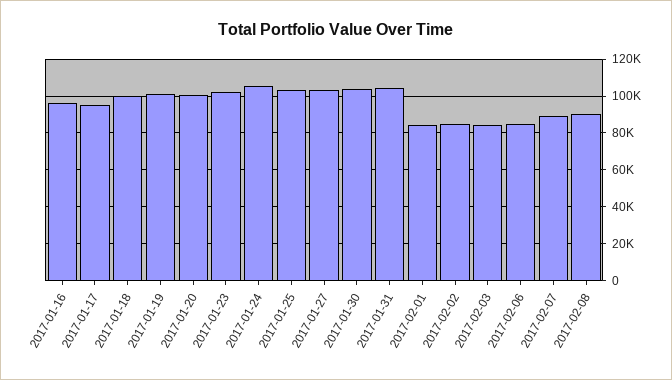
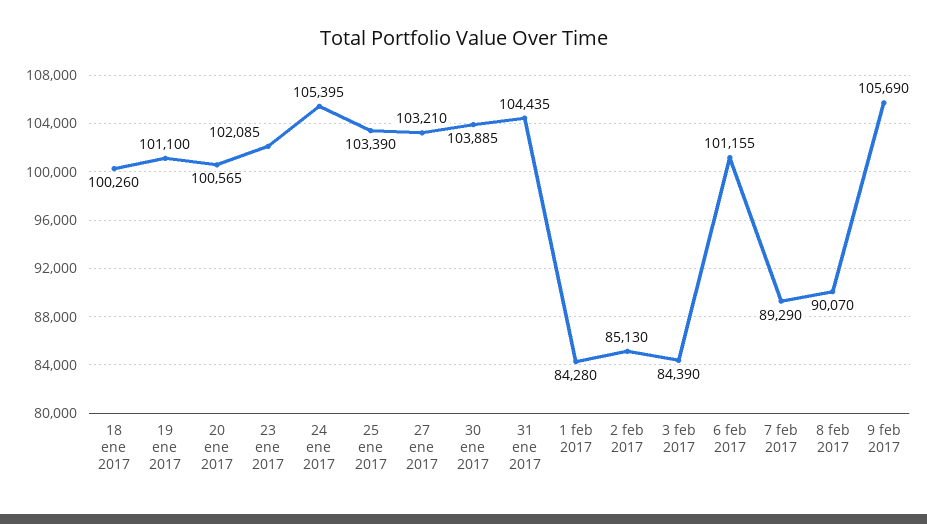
2017-01-16: 95000 -> none
2017-01-17: 95000 -> none
2017-02-06: 85000 -> 101155
9 feb 2017: none -> 105690

